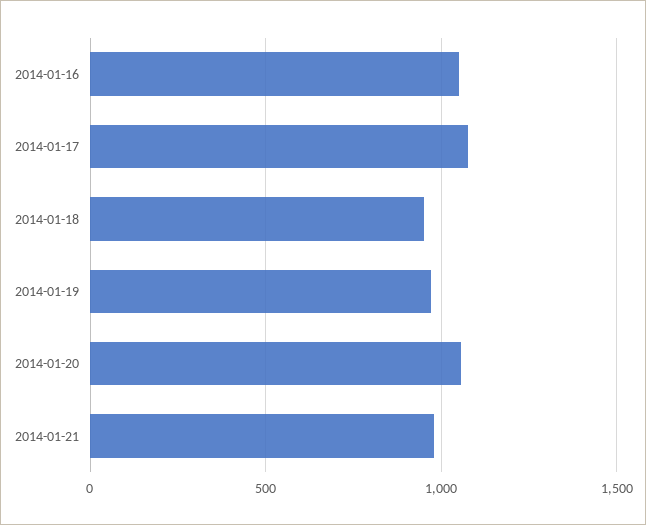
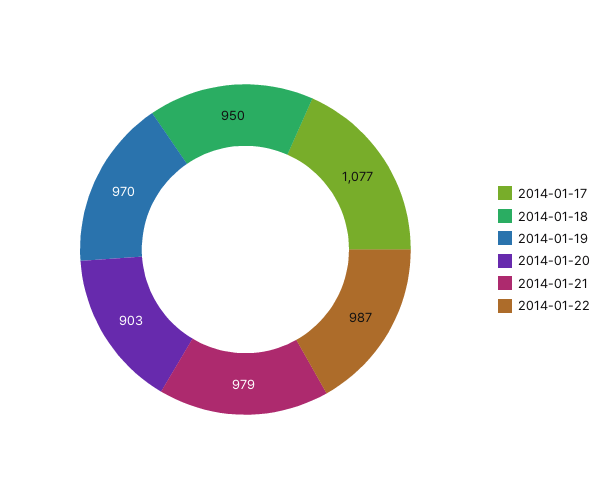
2014-01-16: 1050 -> none
2014-01-20: 1050 -> 903
2014-01-22: none -> 987

